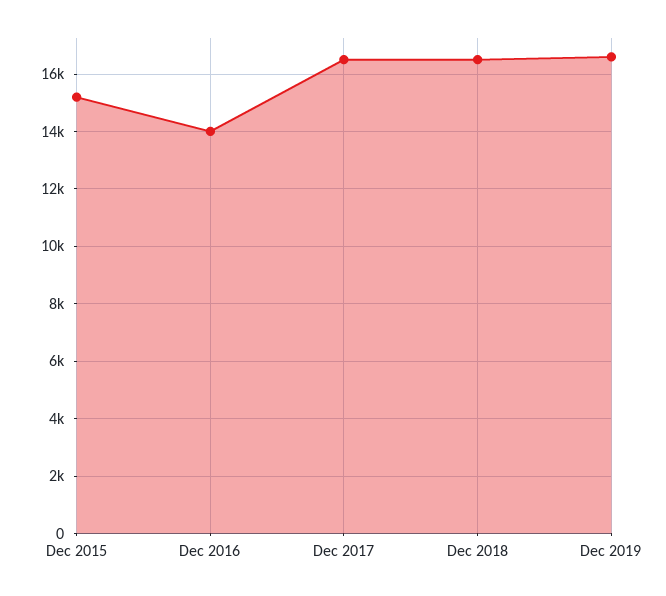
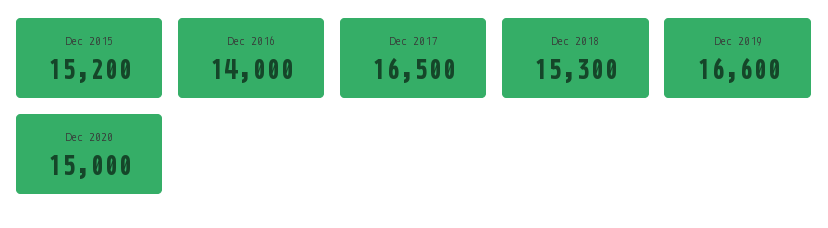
Dec 2018: 16500 -> 15300
Dec 2020: none -> 15000

